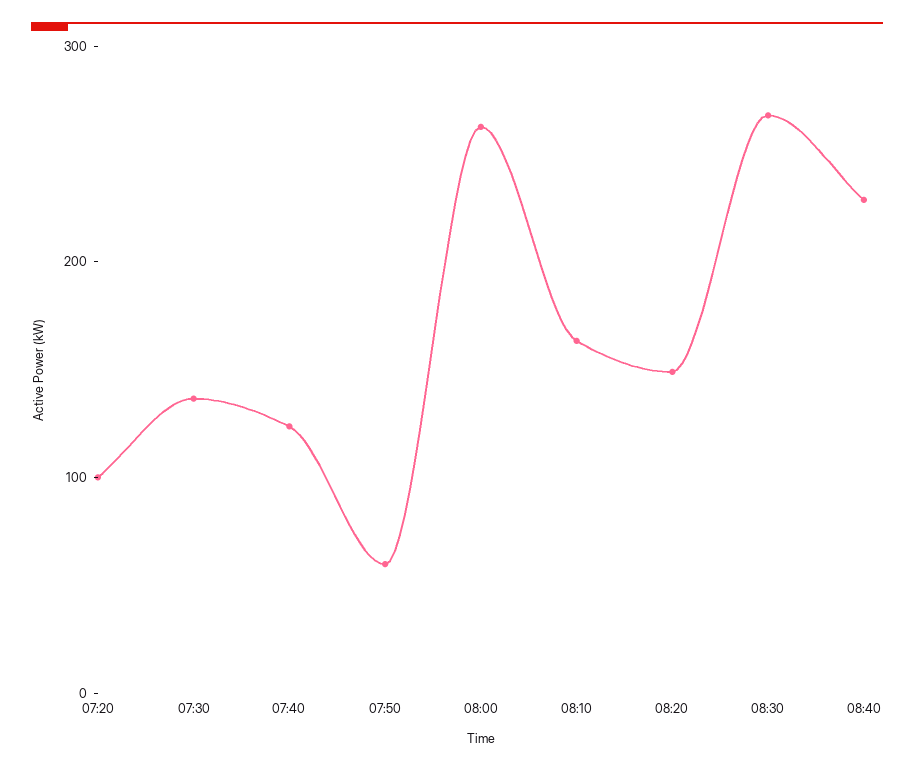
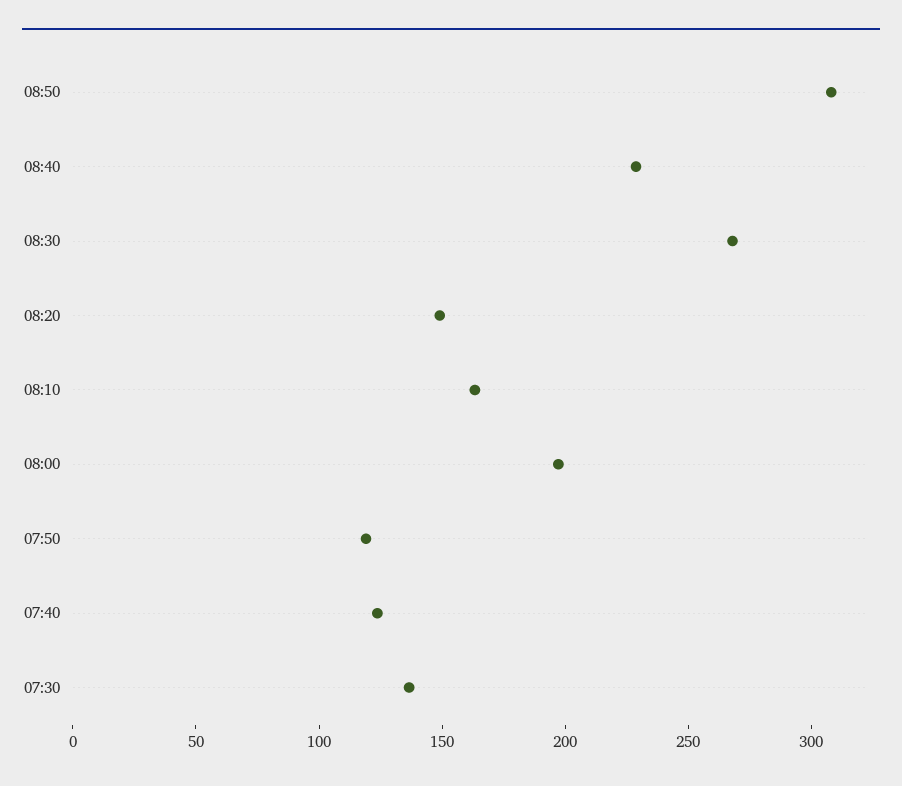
07:20: 100 -> none
07:50: 60 -> 120
08:00: 260 -> 200
08:50: none -> 310

